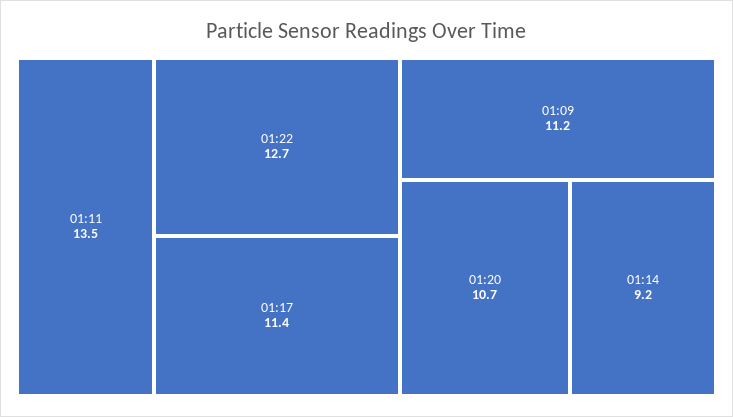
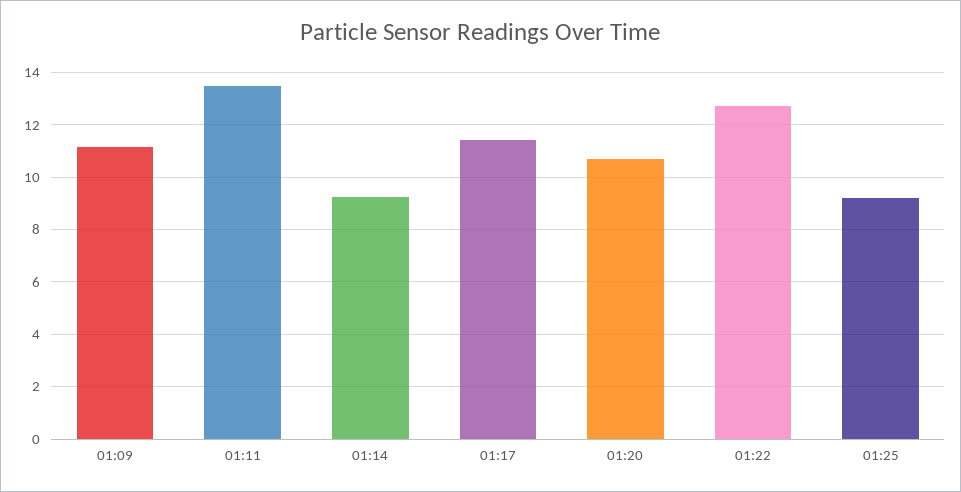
01:25: none -> 9.25

